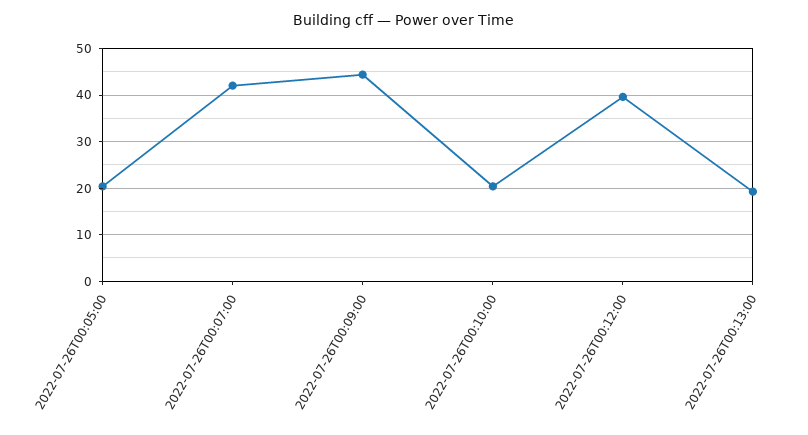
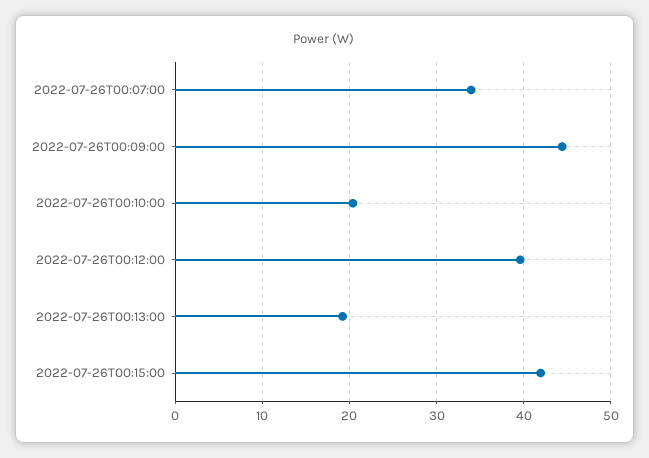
2022-07-26T00:05:00: 20 -> none
2022-07-26T00:07:00: 42 -> 34
2022-07-26T00:15:00: none -> 42

